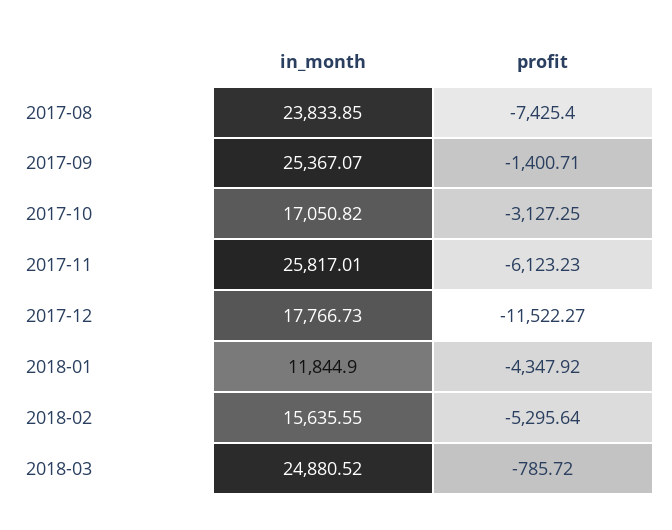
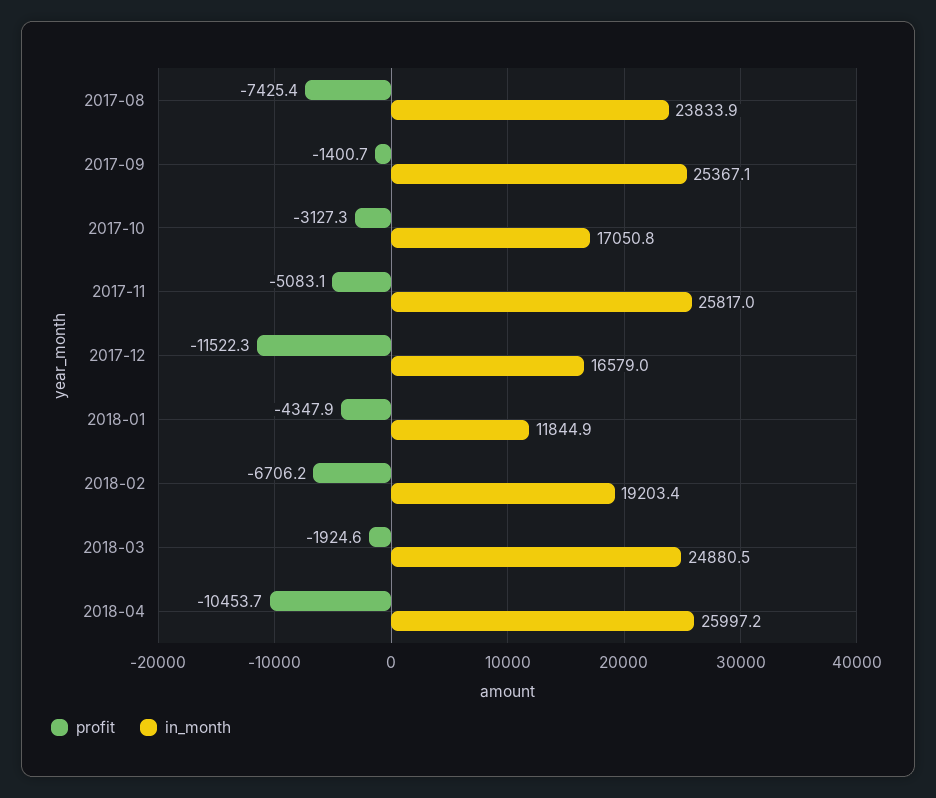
profit, 2017-11: -6123.23 -> -5083.1
in_month, 2017-12: 17766.73 -> 16579
in_month, 2018-02: 15635.55 -> 19203.4
profit, 2018-02: -5295.64 -> -6706.2
profit, 2018-03: -785.72 -> -1924.6
profit, 2018-04: none -> -10453.7
in_month, 2018-04: none -> 25997.2

